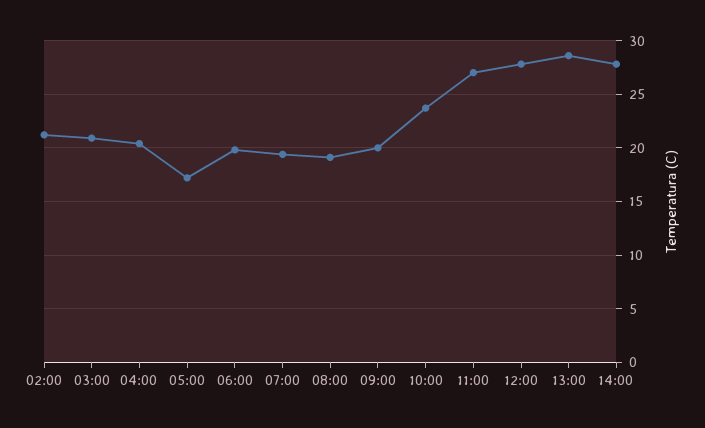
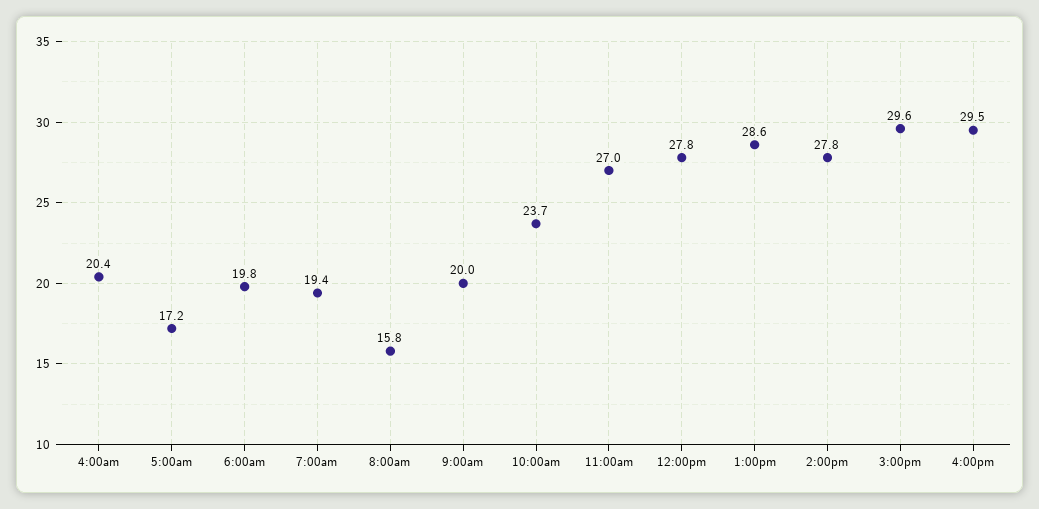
02:00: 21 -> none
03:00: 21 -> none
08:00: 19 -> 15.8
3:00pm: none -> 29.6
4:00pm: none -> 29.5

